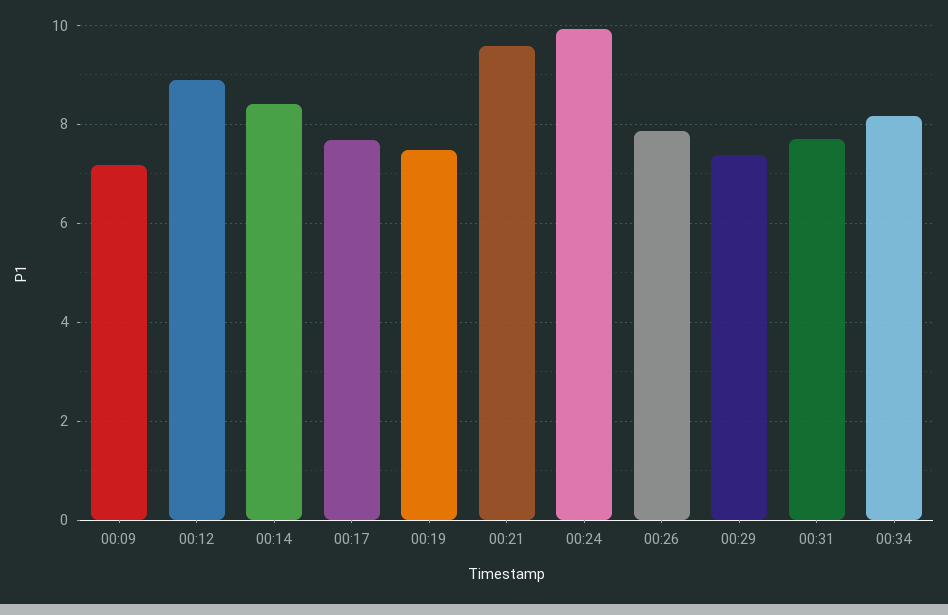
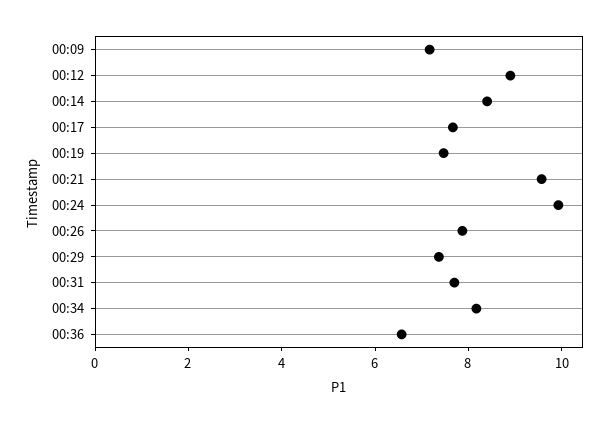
00:36: none -> 6.5

